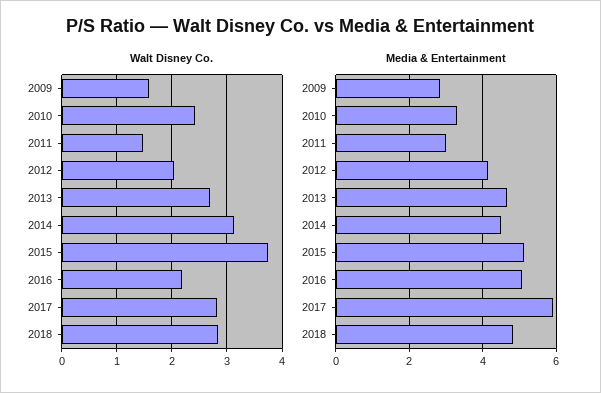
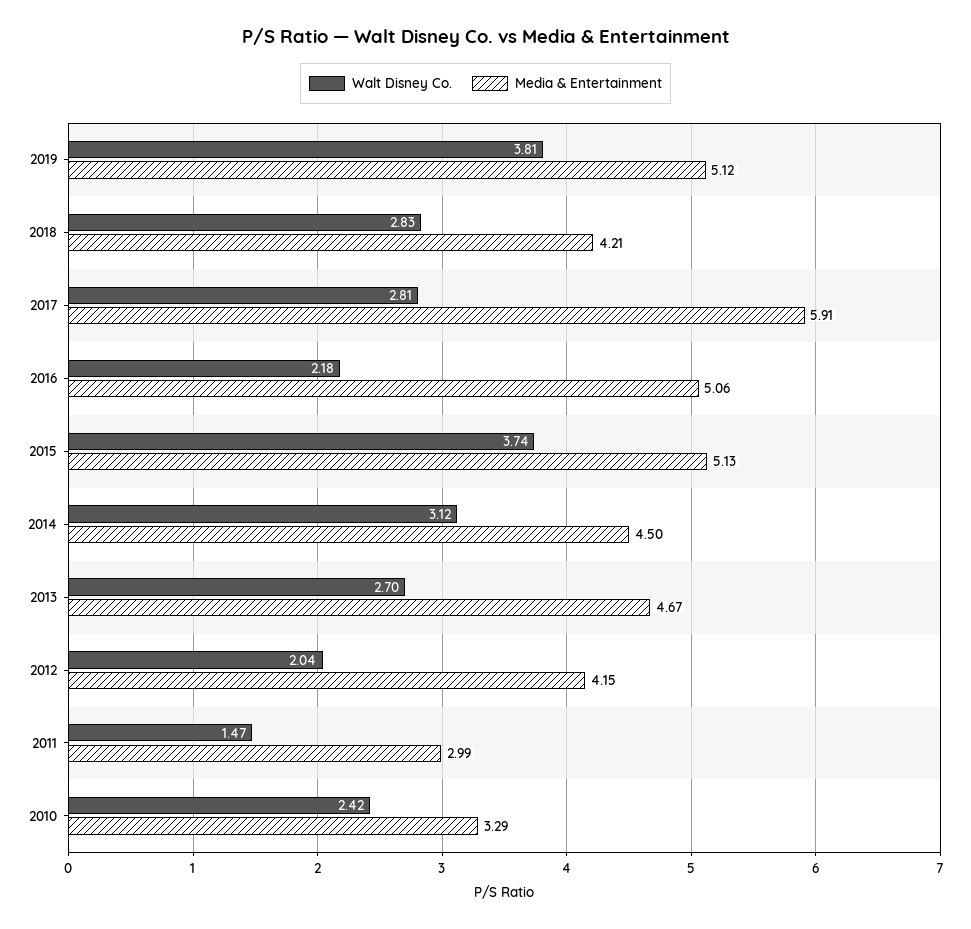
Walt Disney Co., 2009: 1.6 -> none
Media & Entertainment, 2009: 2.8 -> none
Media & Entertainment, 2018: 4.8 -> 4.21
Walt Disney Co., 2019: none -> 3.81
Media & Entertainment, 2019: none -> 5.12

